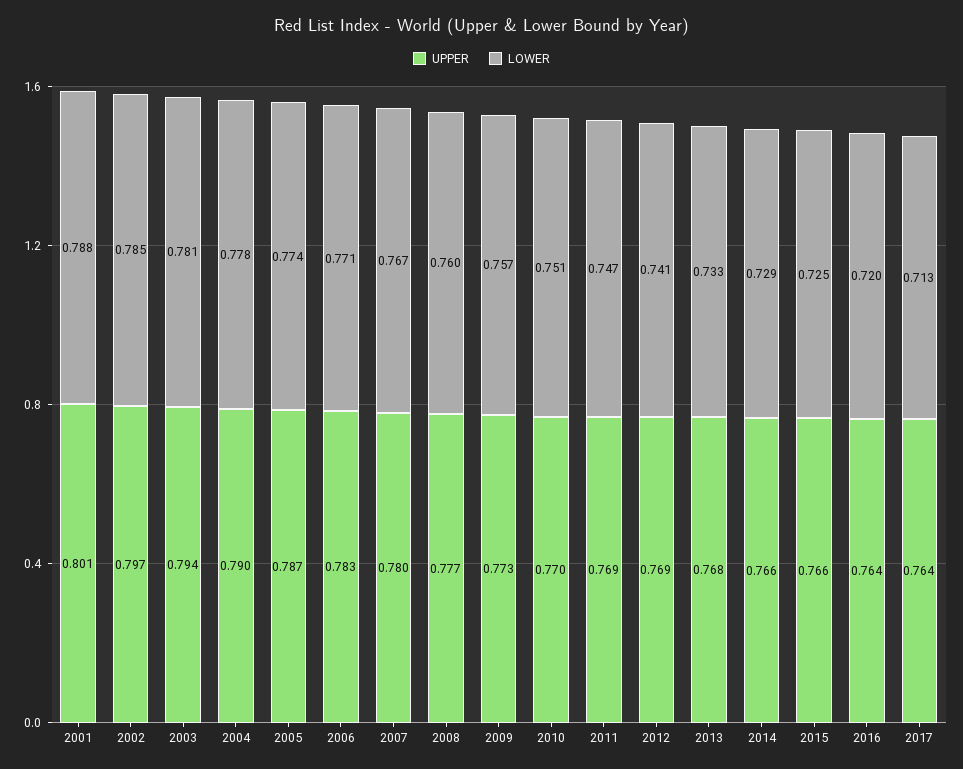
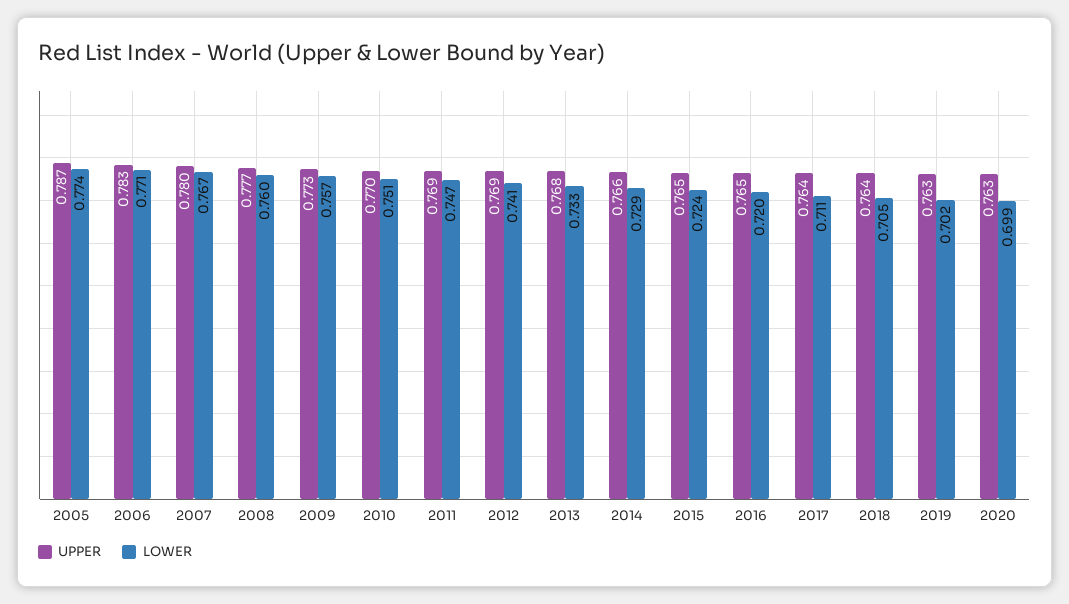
UPPER, 2001: 0.801 -> none
LOWER, 2001: 0.788 -> none
UPPER, 2002: 0.797 -> none
LOWER, 2002: 0.785 -> none
UPPER, 2003: 0.794 -> none
LOWER, 2003: 0.781 -> none
UPPER, 2004: 0.79 -> none
LOWER, 2004: 0.778 -> none
UPPER, 2015: 0.766 -> 0.765
LOWER, 2015: 0.725 -> 0.724
UPPER, 2016: 0.764 -> 0.765
LOWER, 2017: 0.713 -> 0.711
UPPER, 2018: none -> 0.764
LOWER, 2018: none -> 0.705
UPPER, 2019: none -> 0.763
LOWER, 2019: none -> 0.702
UPPER, 2020: none -> 0.763
LOWER, 2020: none -> 0.699

